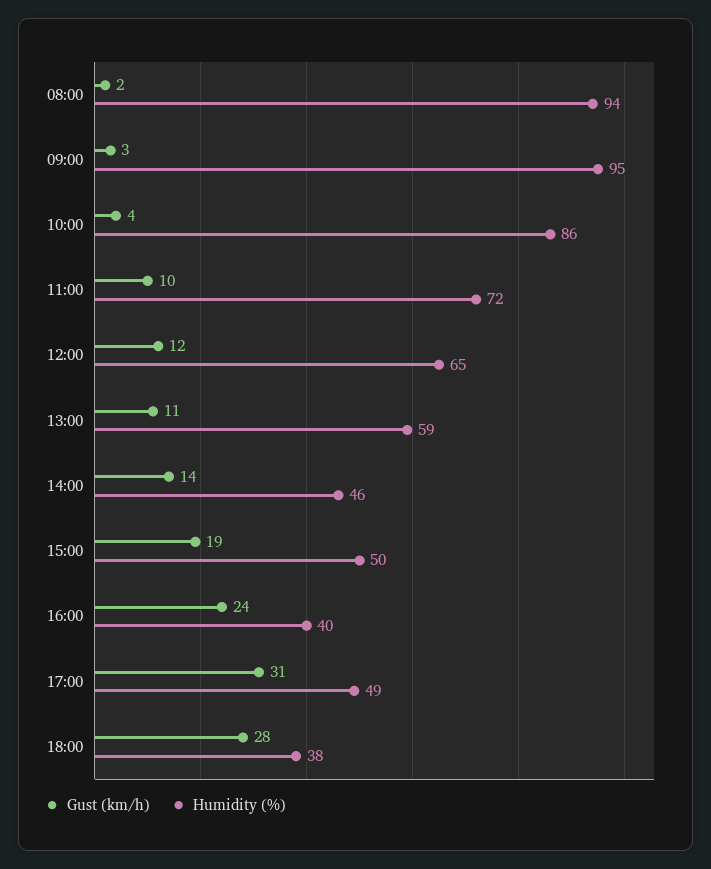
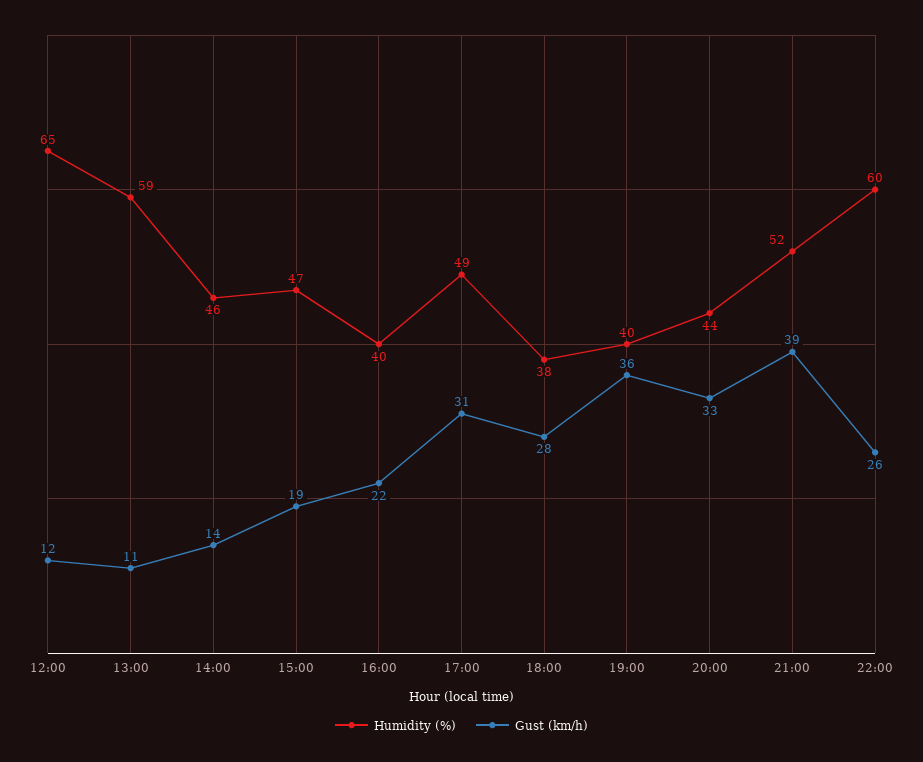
Gust (km/h), 08:00: 2 -> none
Humidity (%), 08:00: 94 -> none
Gust (km/h), 09:00: 3 -> none
Humidity (%), 09:00: 95 -> none
Gust (km/h), 10:00: 4 -> none
Humidity (%), 10:00: 86 -> none
Gust (km/h), 11:00: 10 -> none
Humidity (%), 11:00: 72 -> none
Humidity (%), 15:00: 50 -> 47
Gust (km/h), 16:00: 24 -> 22
Humidity (%), 19:00: none -> 40
Gust (km/h), 19:00: none -> 36
Humidity (%), 20:00: none -> 44
Gust (km/h), 20:00: none -> 33
Humidity (%), 21:00: none -> 52
Gust (km/h), 21:00: none -> 39
Humidity (%), 22:00: none -> 60
Gust (km/h), 22:00: none -> 26

